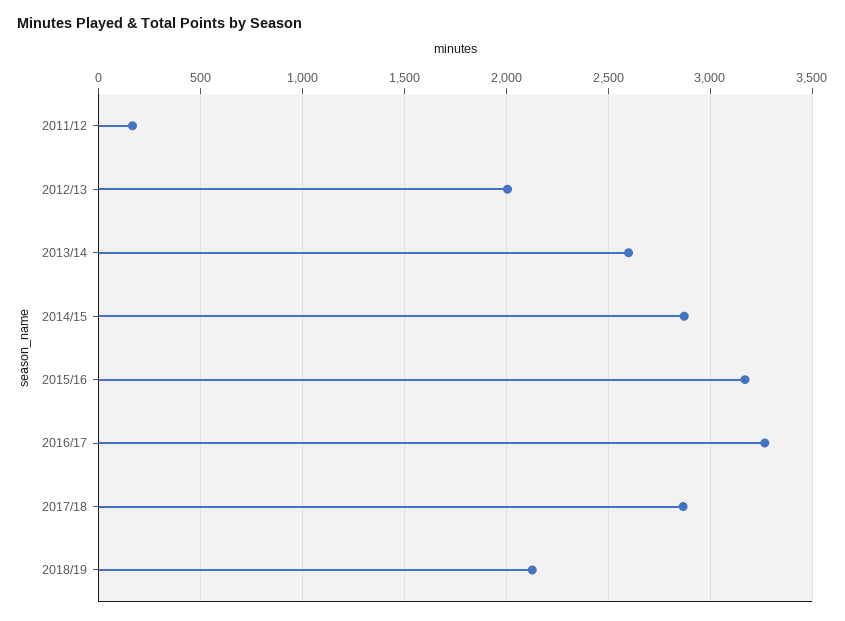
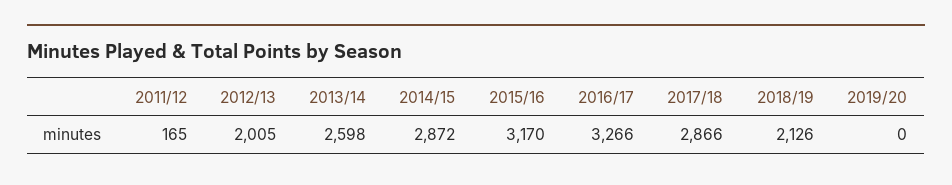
2019/20: none -> 0

